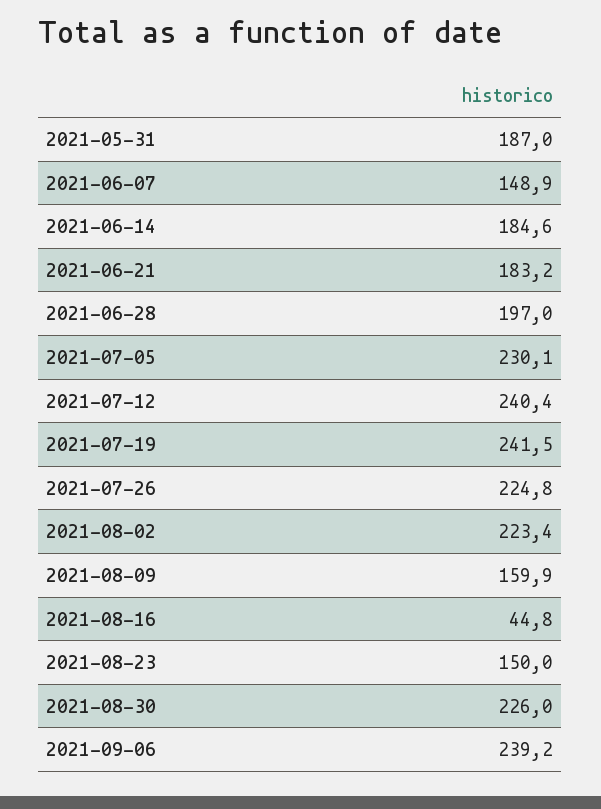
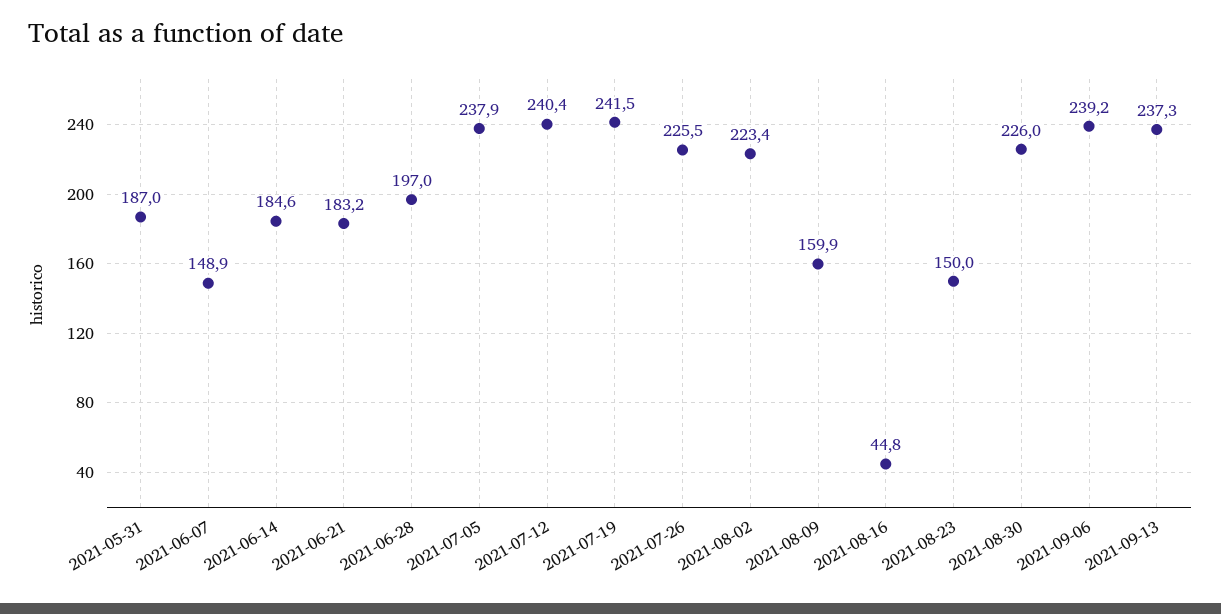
2021-07-05: 230.1 -> 237.9
2021-07-26: 224.8 -> 225.5
2021-09-13: none -> 237.3

